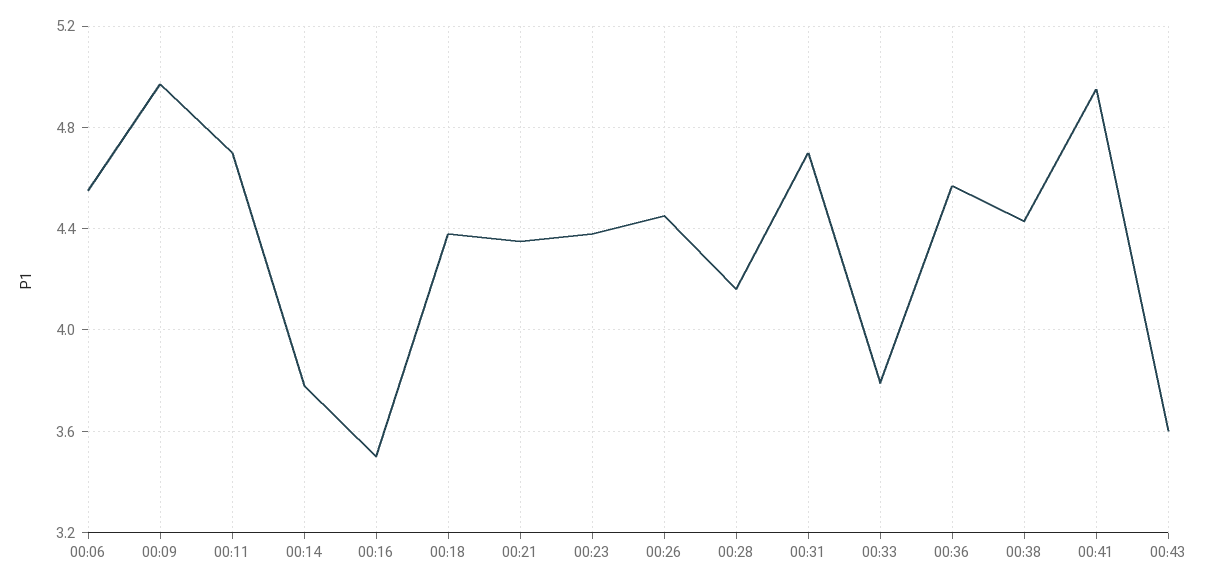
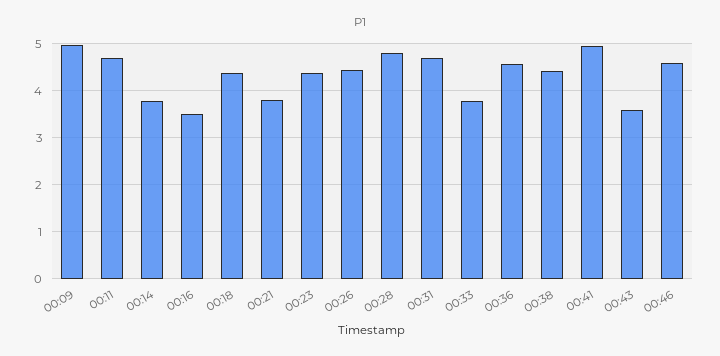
00:06: 4.55 -> none
00:21: 4.35 -> 3.8
00:28: 4.15 -> 4.8
00:46: none -> 4.6

